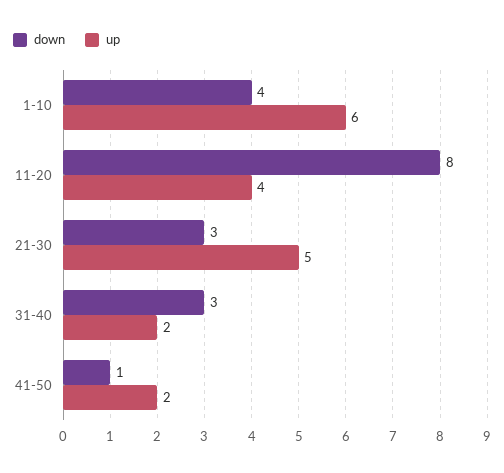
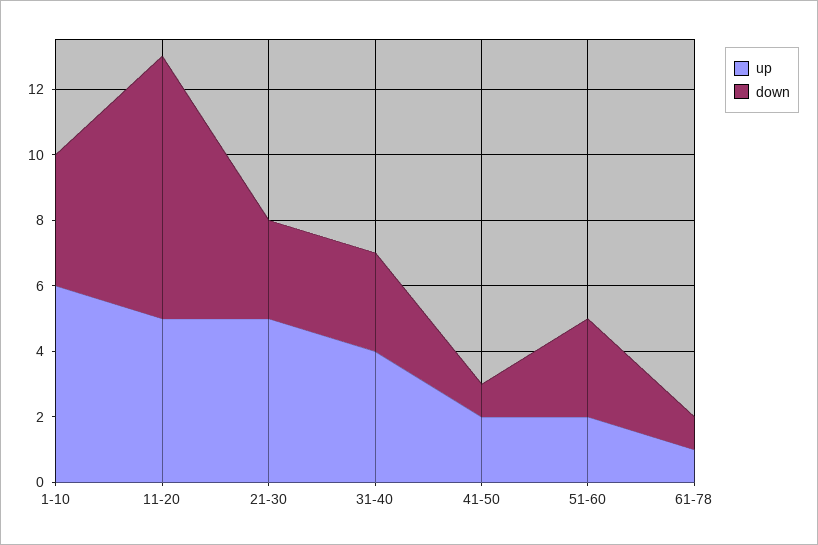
up, 11-20: 4 -> 5
up, 31-40: 2 -> 4
up, 51-60: none -> 2
down, 51-60: none -> 3
up, 61-78: none -> 1
down, 61-78: none -> 1

